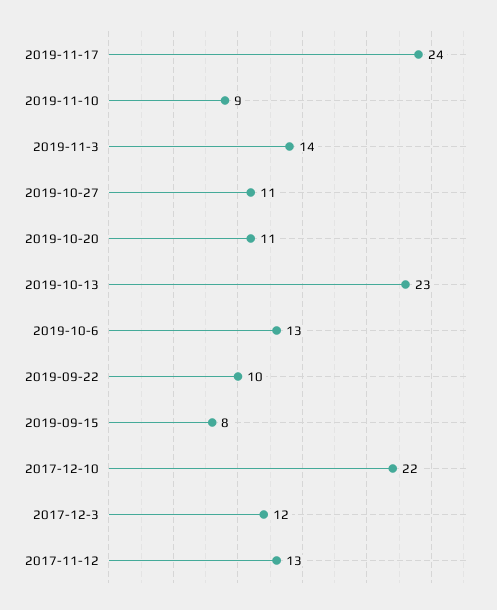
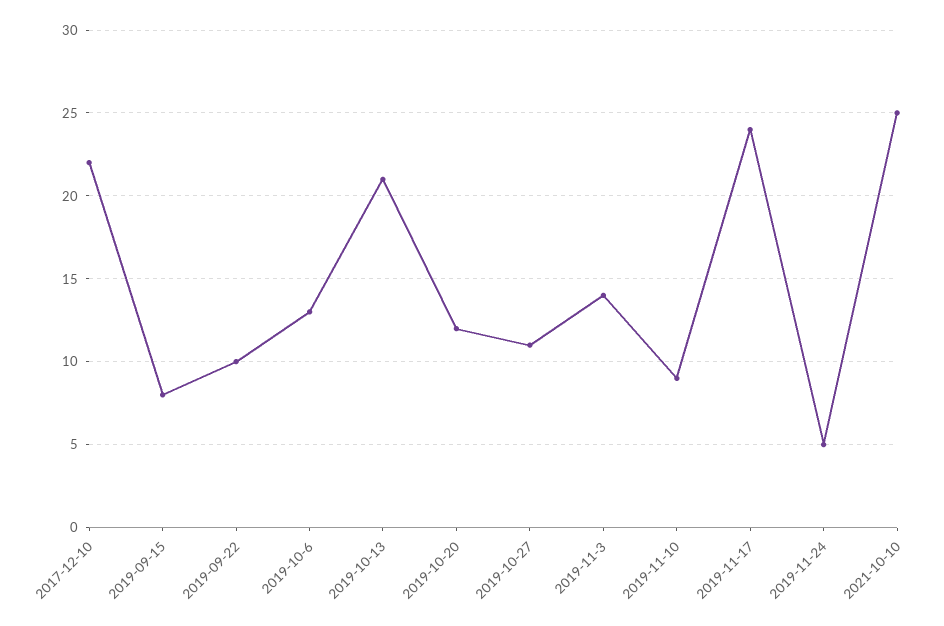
2019-10-20: 11 -> 12
2019-10-13: 23 -> 21
2017-12-3: 12 -> none
2017-11-12: 13 -> none
2019-11-24: none -> 5
2021-10-10: none -> 25

